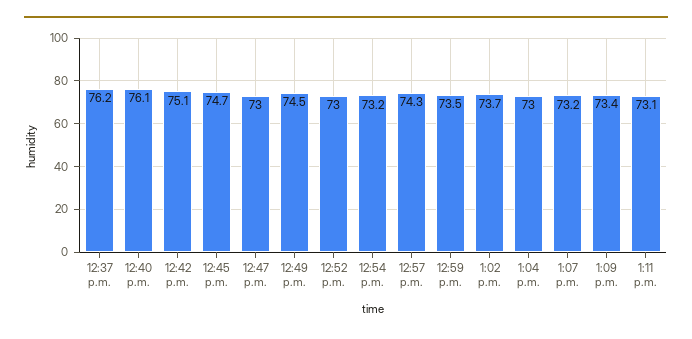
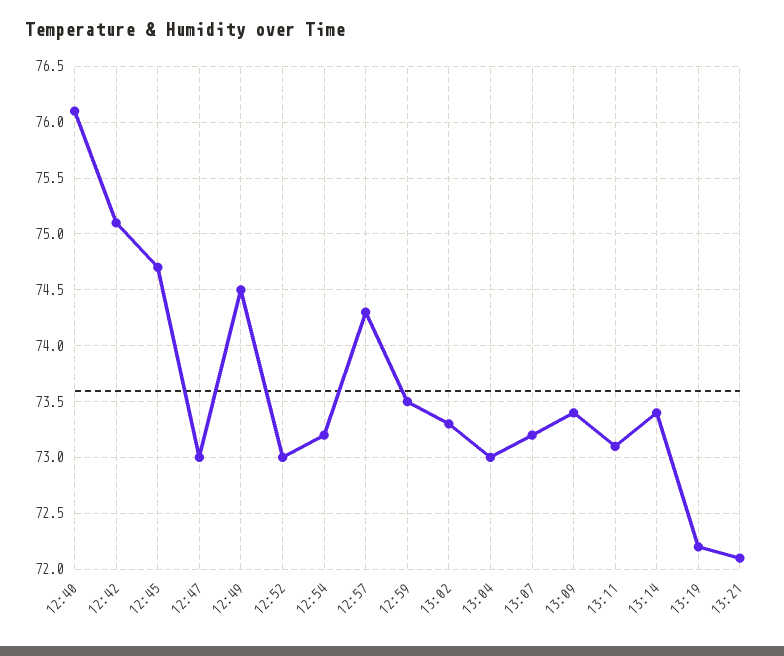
12:37 p.m.: 76.2 -> none
1:02 p.m.: 73.7 -> 73.3
13:14: none -> 73.4
13:19: none -> 72.2
13:21: none -> 72.1

